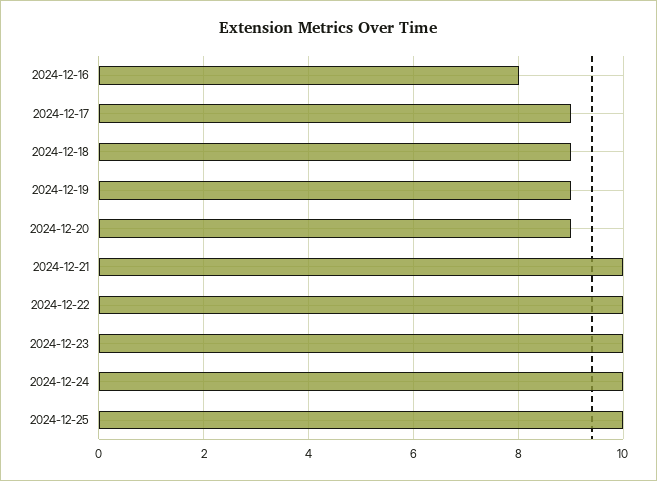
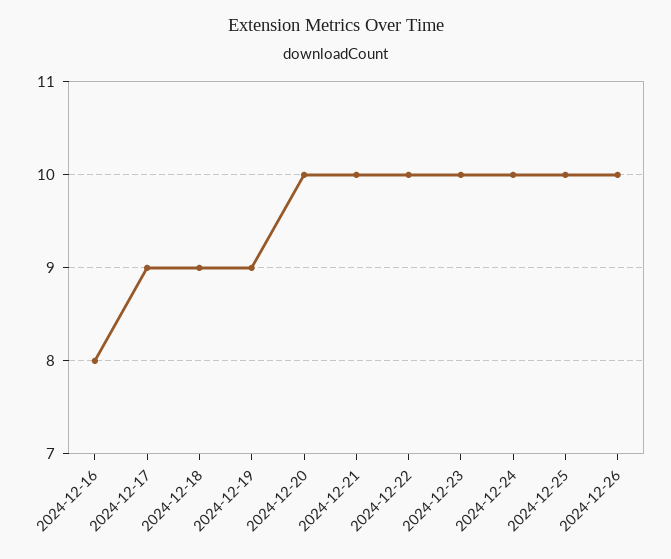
2024-12-20: 9 -> 10
2024-12-26: none -> 10

